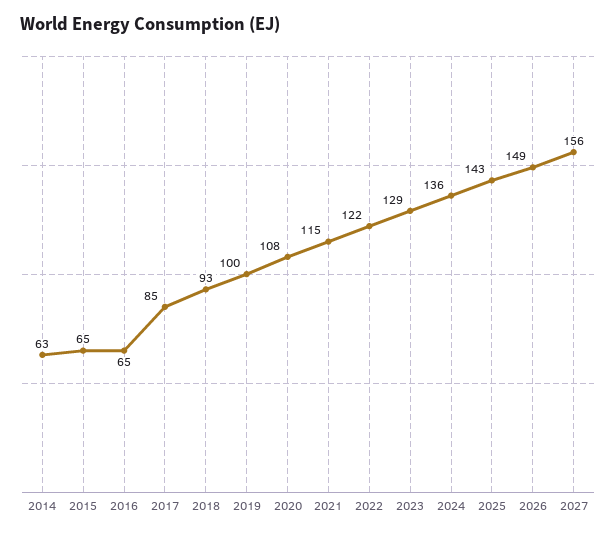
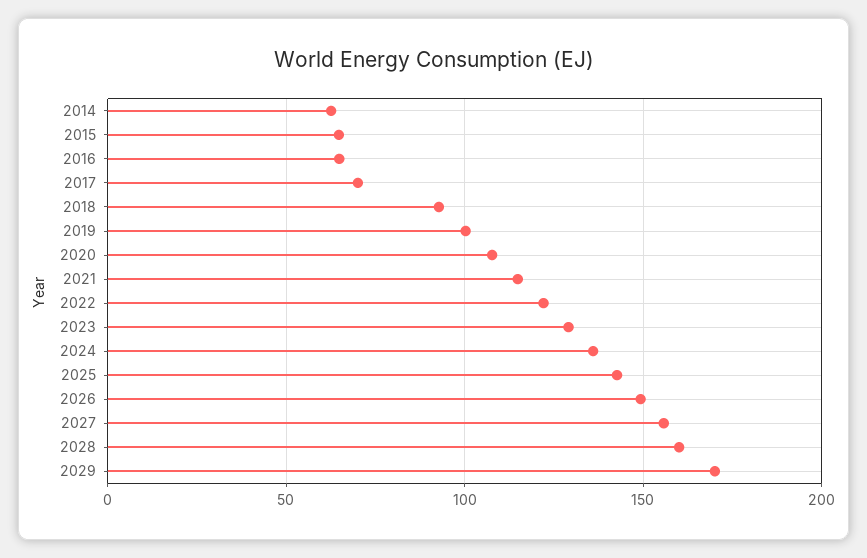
2017: 85 -> 70
2028: none -> 160
2029: none -> 170

